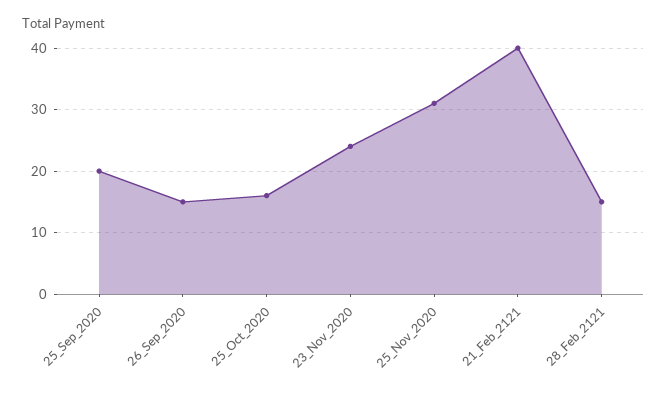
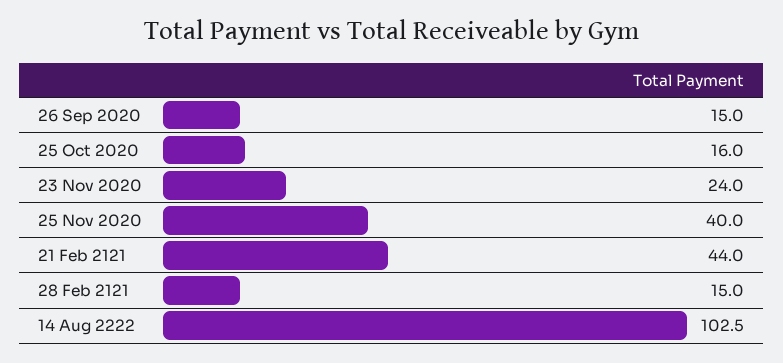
25_Sep_2020: 20 -> none
25_Nov_2020: 31 -> 40
21_Feb_2121: 40 -> 44
14 Aug 2222: none -> 102.5

